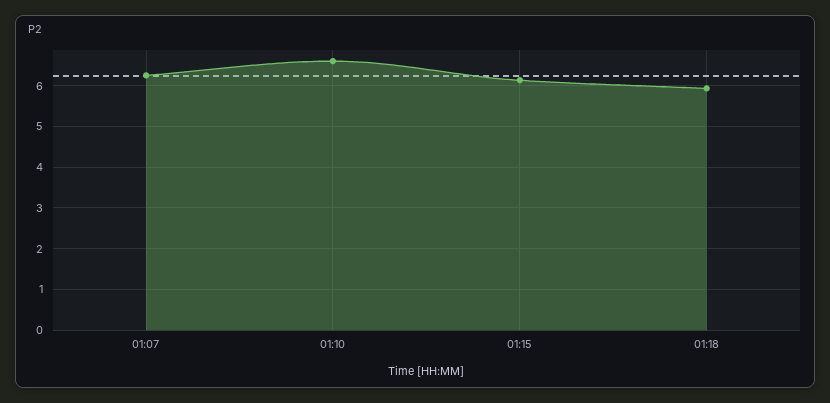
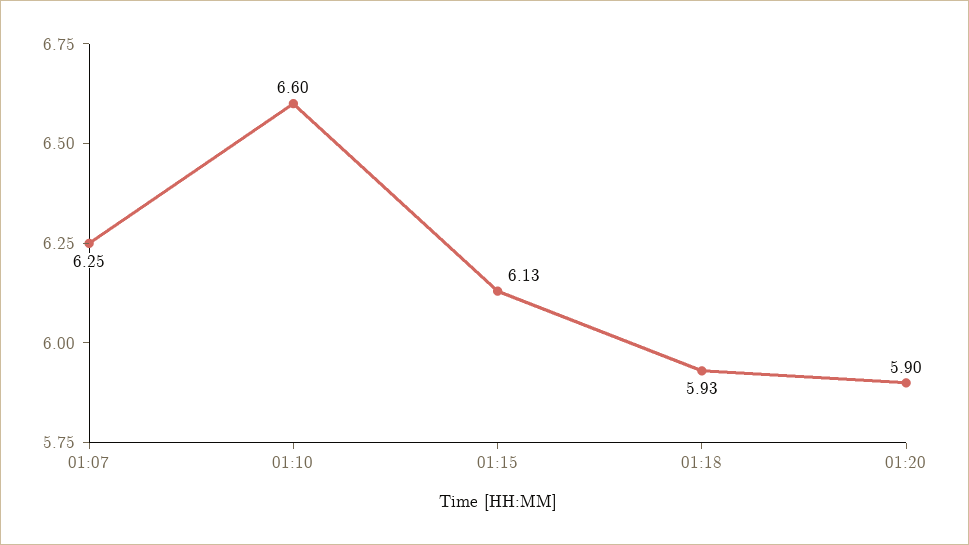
01:20: none -> 5.9

